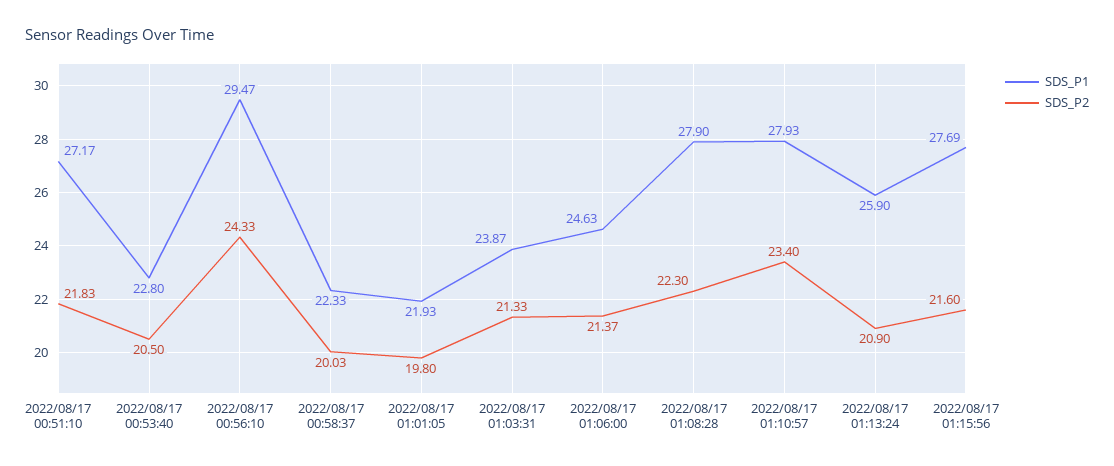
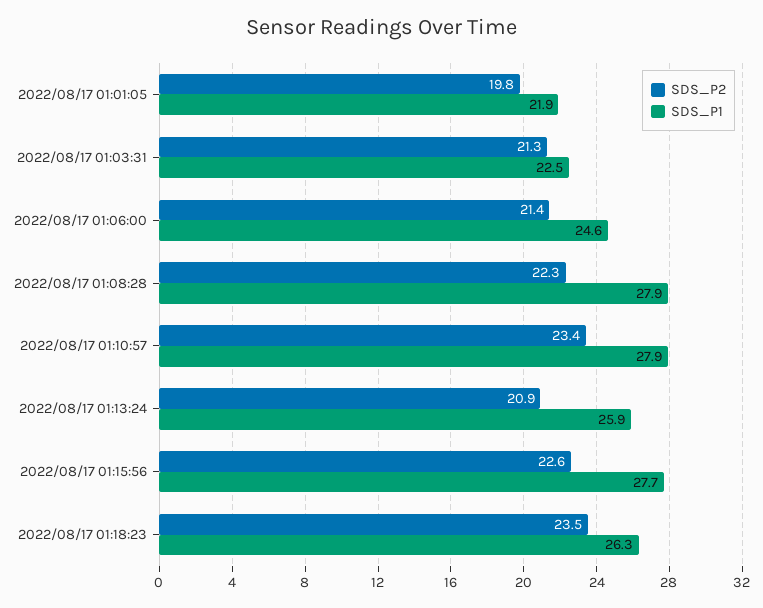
SDS_P1, 2022/08/17 00:51:10: 27.17 -> none
SDS_P2, 2022/08/17 00:51:10: 21.83 -> none
SDS_P1, 2022/08/17 00:53:40: 22.8 -> none
SDS_P2, 2022/08/17 00:53:40: 20.5 -> none
SDS_P1, 2022/08/17 00:56:10: 29.47 -> none
SDS_P2, 2022/08/17 00:56:10: 24.33 -> none
SDS_P1, 2022/08/17 00:58:37: 22.33 -> none
SDS_P2, 2022/08/17 00:58:37: 20.03 -> none
SDS_P1, 2022/08/17 01:03:31: 23.87 -> 22.5
SDS_P2, 2022/08/17 01:15:56: 21.6 -> 22.6
SDS_P2, 2022/08/17 01:18:23: none -> 23.5
SDS_P1, 2022/08/17 01:18:23: none -> 26.3

